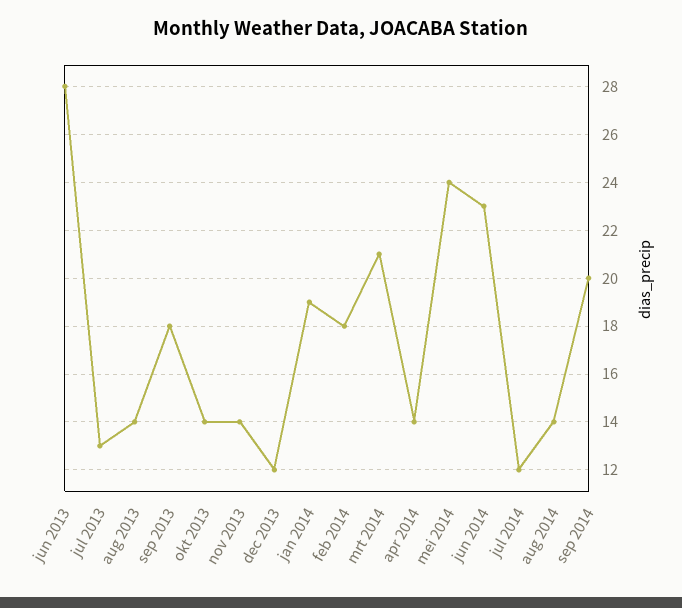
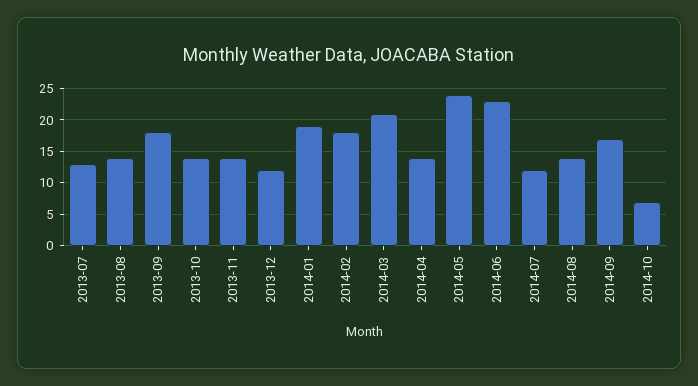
jun 2013: 28 -> none
sep 2014: 20 -> 17
2014-10: none -> 7

